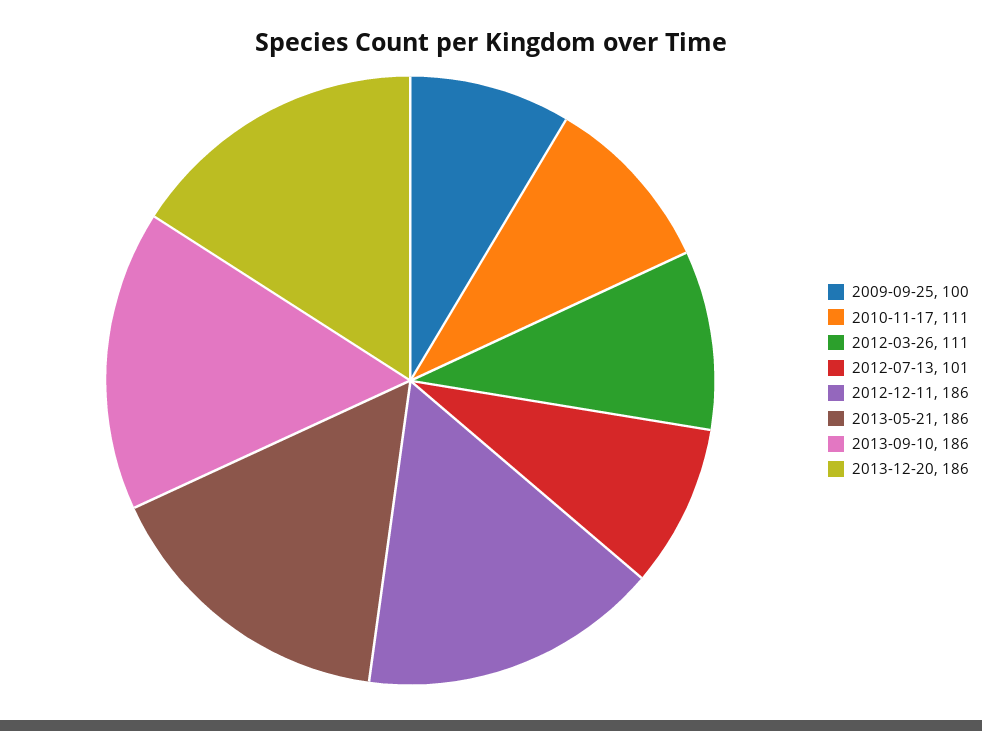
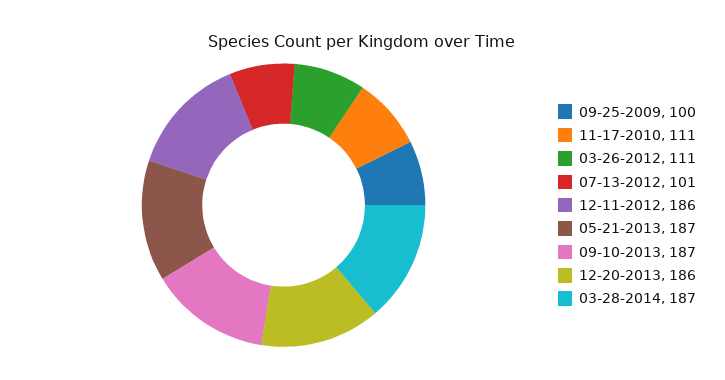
2013-05-21: 186 -> 187
2013-09-10: 186 -> 187
03-28-2014: none -> 187

